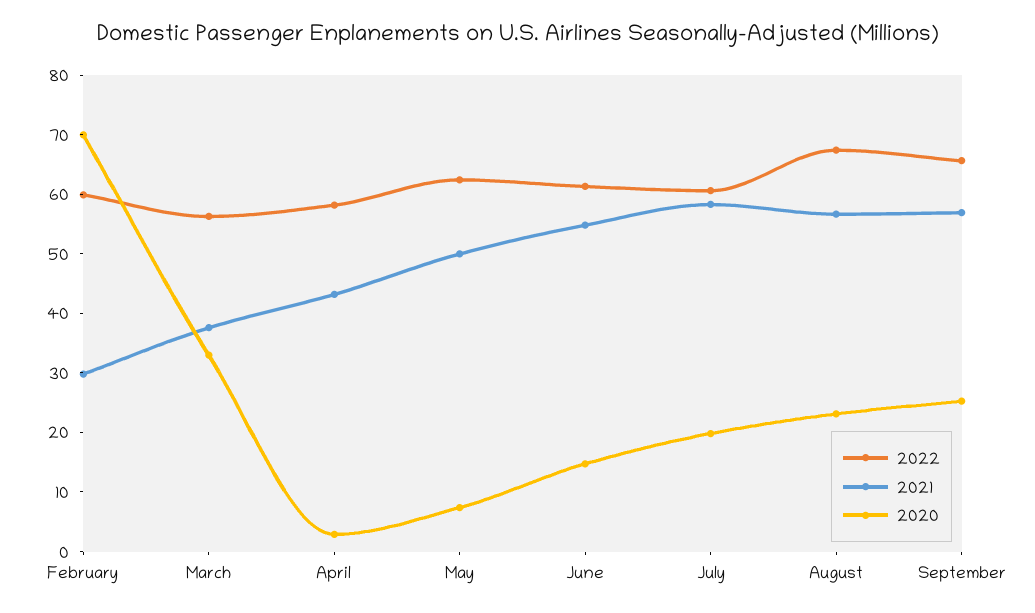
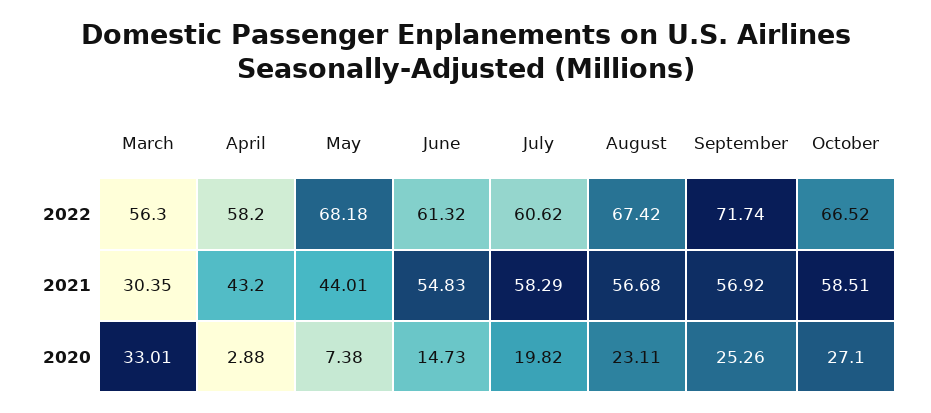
2022, February: 60 -> none
2021, February: 30 -> none
2020, February: 70 -> none
2021, March: 38 -> 30.35
2022, May: 62 -> 68.18
2021, May: 50 -> 44.01
2022, September: 66 -> 71.74
2022, October: none -> 66.52
2021, October: none -> 58.51
2020, October: none -> 27.1

